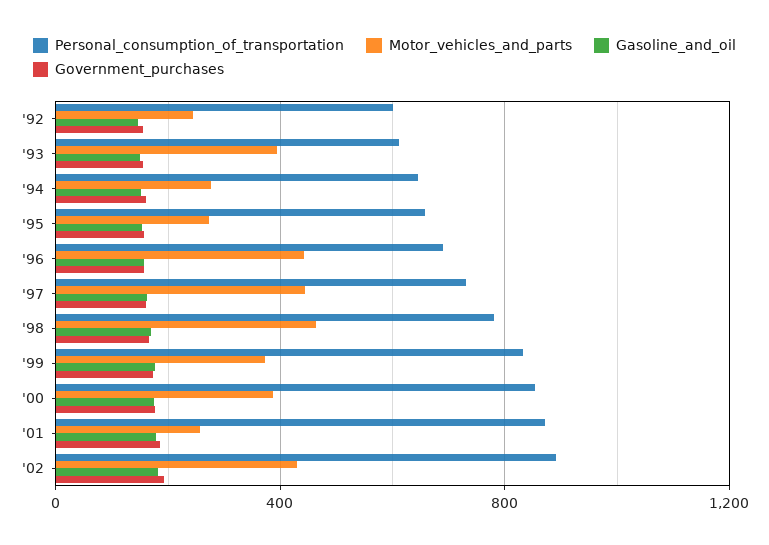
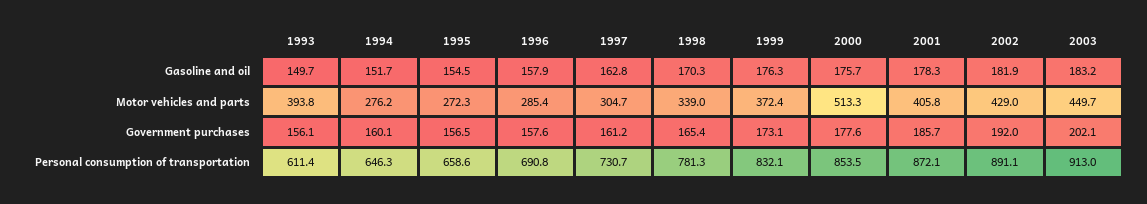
Personal_consumption_of_transportation, '92: 600 -> none
Motor_vehicles_and_parts, '92: 250 -> none
Gasoline_and_oil, '92: 150 -> none
Government_purchases, '92: 150 -> none
Motor_vehicles_and_parts, '96: 450 -> 285.4
Motor_vehicles_and_parts, '97: 450 -> 304.7
Motor_vehicles_and_parts, '98: 450 -> 339
Motor_vehicles_and_parts, '00: 400 -> 513.3
Motor_vehicles_and_parts, '01: 250 -> 405.8
Gasoline_and_oil, 2003: none -> 183.2
Motor_vehicles_and_parts, 2003: none -> 449.7
Government_purchases, 2003: none -> 202.1
Personal_consumption_of_transportation, 2003: none -> 913

